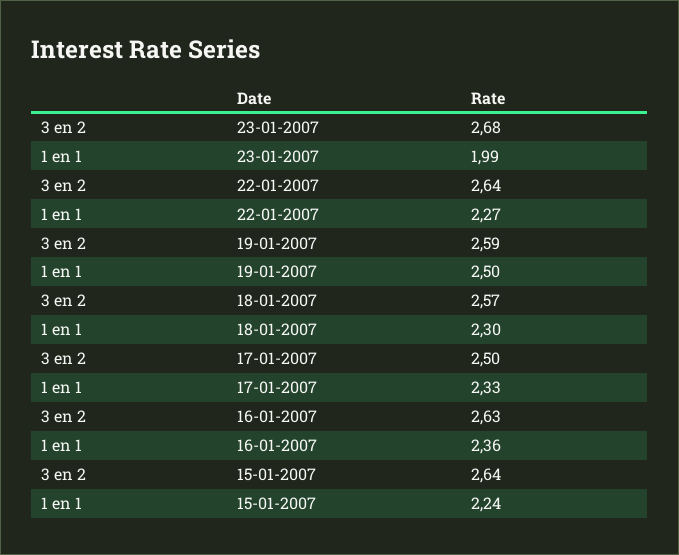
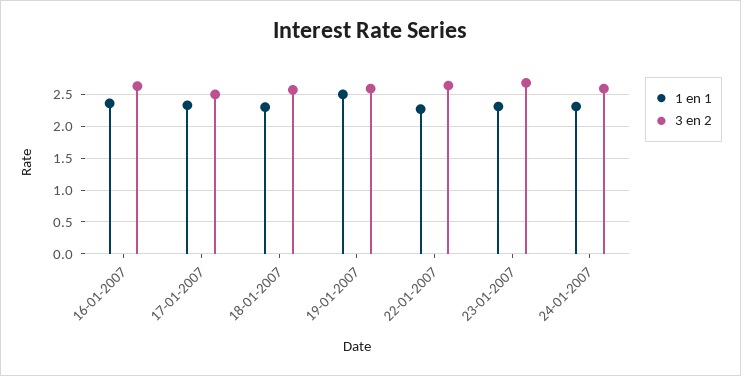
1 en 1, 23-01-2007: 1.99 -> 2.3
3 en 2, 15-01-2007: 2.64 -> none
1 en 1, 15-01-2007: 2.24 -> none
1 en 1, 24-01-2007: none -> 2.3
3 en 2, 24-01-2007: none -> 2.6

